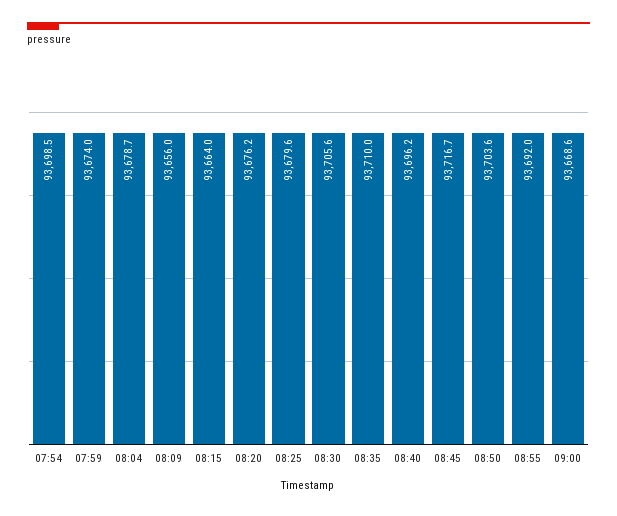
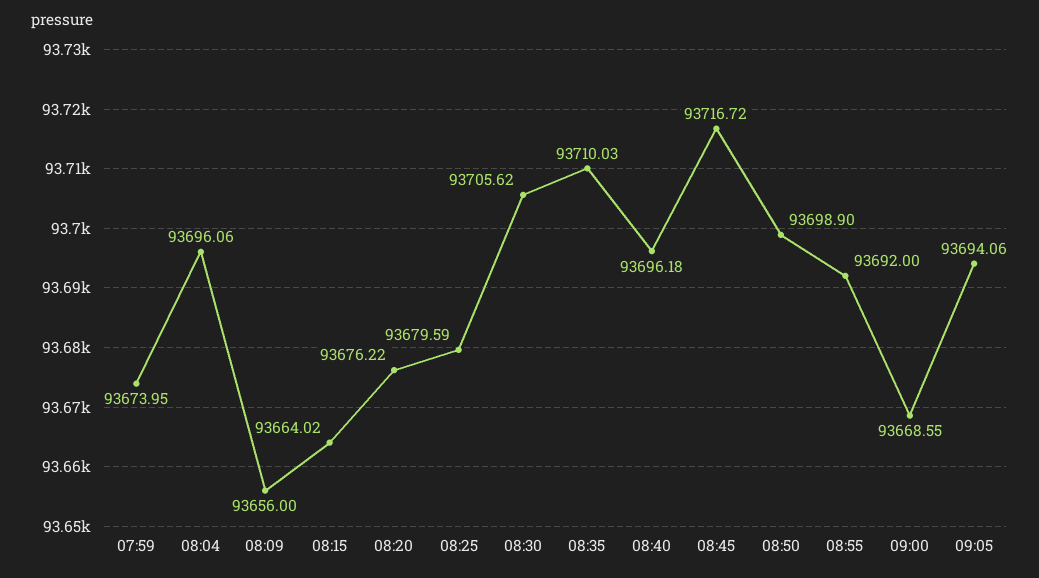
07:54: 93698.5 -> none
08:04: 93678.7 -> 93696.06
08:50: 93703.6 -> 93698.9
09:05: none -> 93694.06

